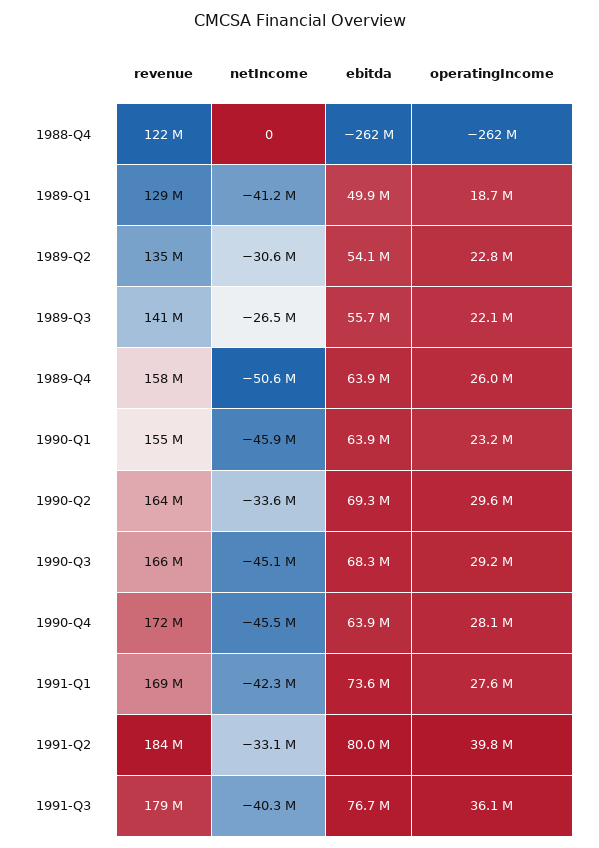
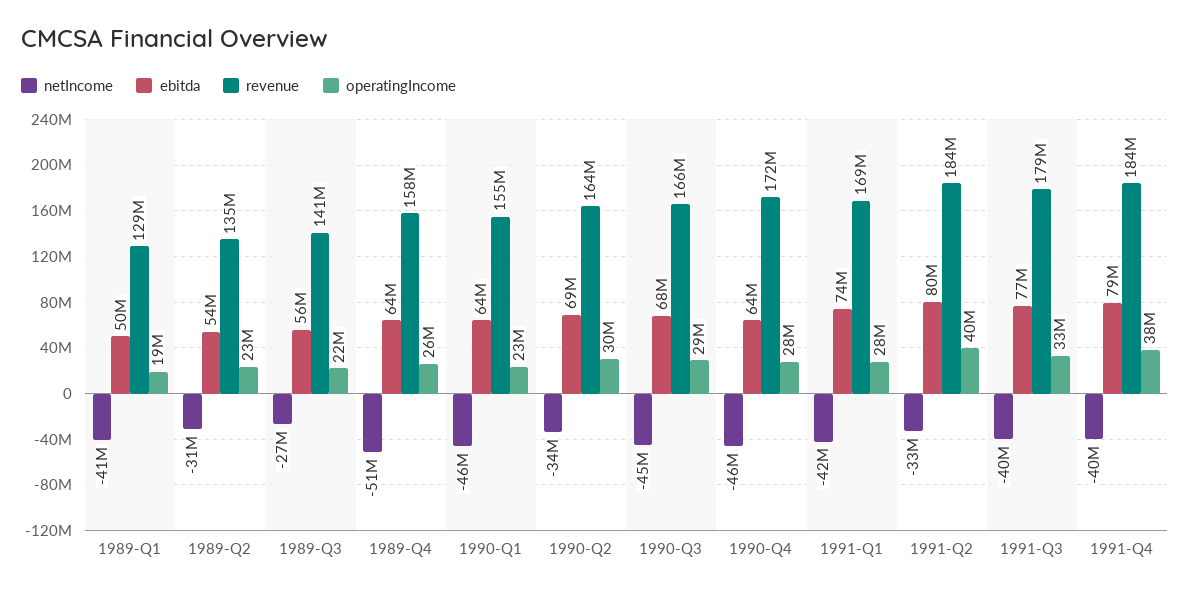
revenue, 1988-Q4: 122000000 -> none
netIncome, 1988-Q4: 0 -> none
ebitda, 1988-Q4: -262000000 -> none
operatingIncome, 1988-Q4: -262000000 -> none
operatingIncome, 1991-Q3: 36100000 -> 33000000
netIncome, 1991-Q4: none -> -40000000
ebitda, 1991-Q4: none -> 79000000
revenue, 1991-Q4: none -> 184000000
operatingIncome, 1991-Q4: none -> 38000000

